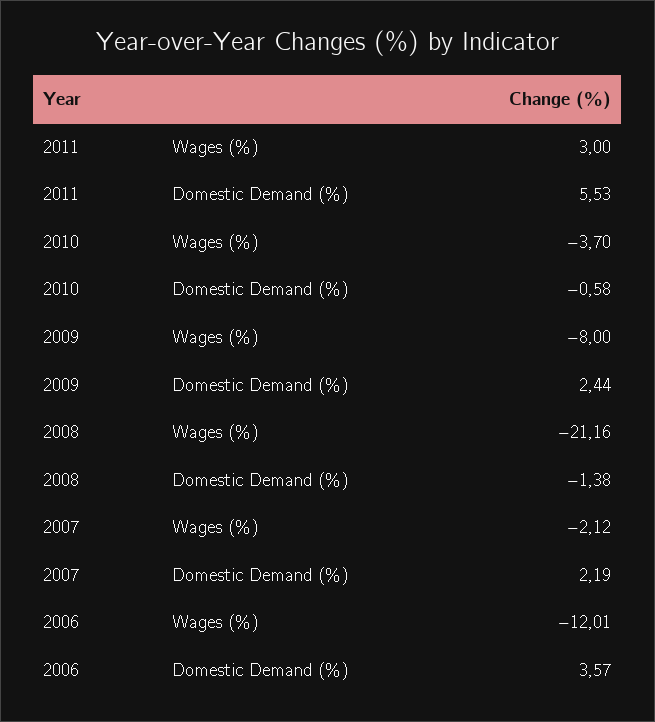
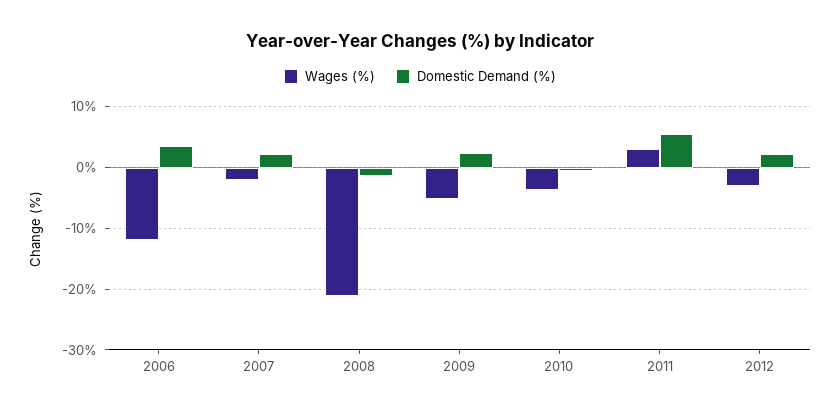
Wages (%), 2009: -8 -> -5
Wages (%), 2012: none -> -3
Domestic Demand (%), 2012: none -> 2

